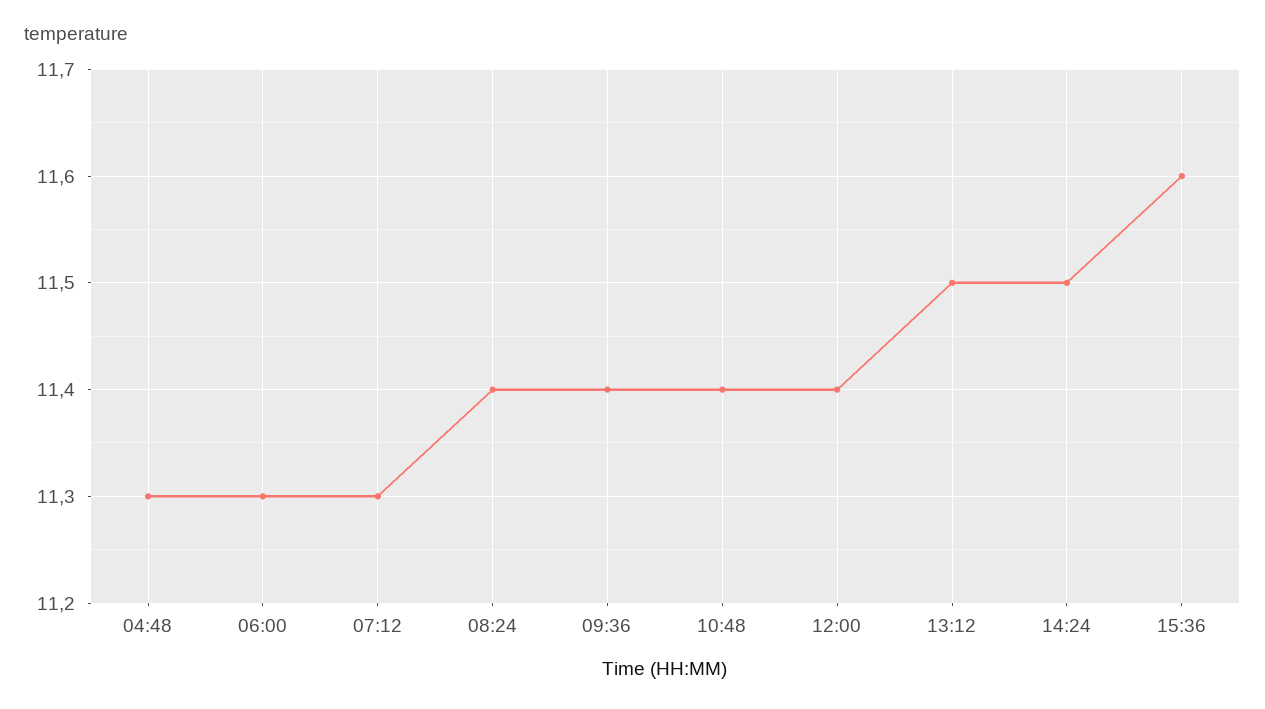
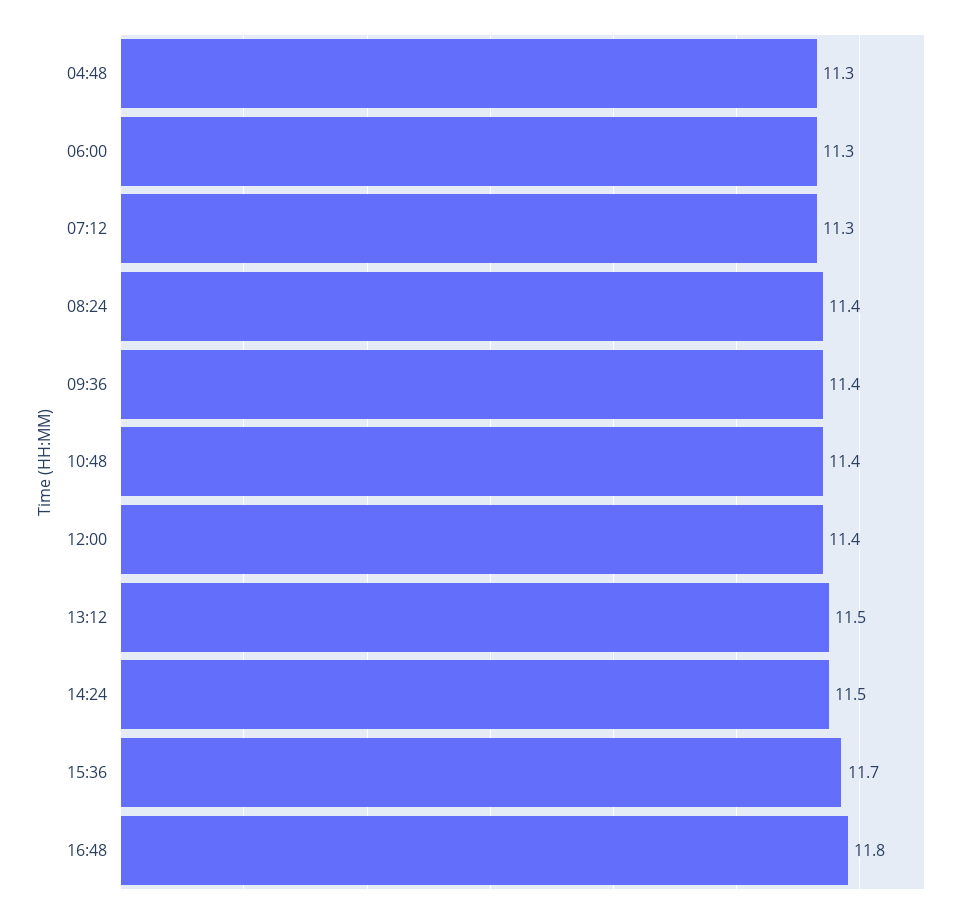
15:36: 11.6 -> 11.7
16:48: none -> 11.8

